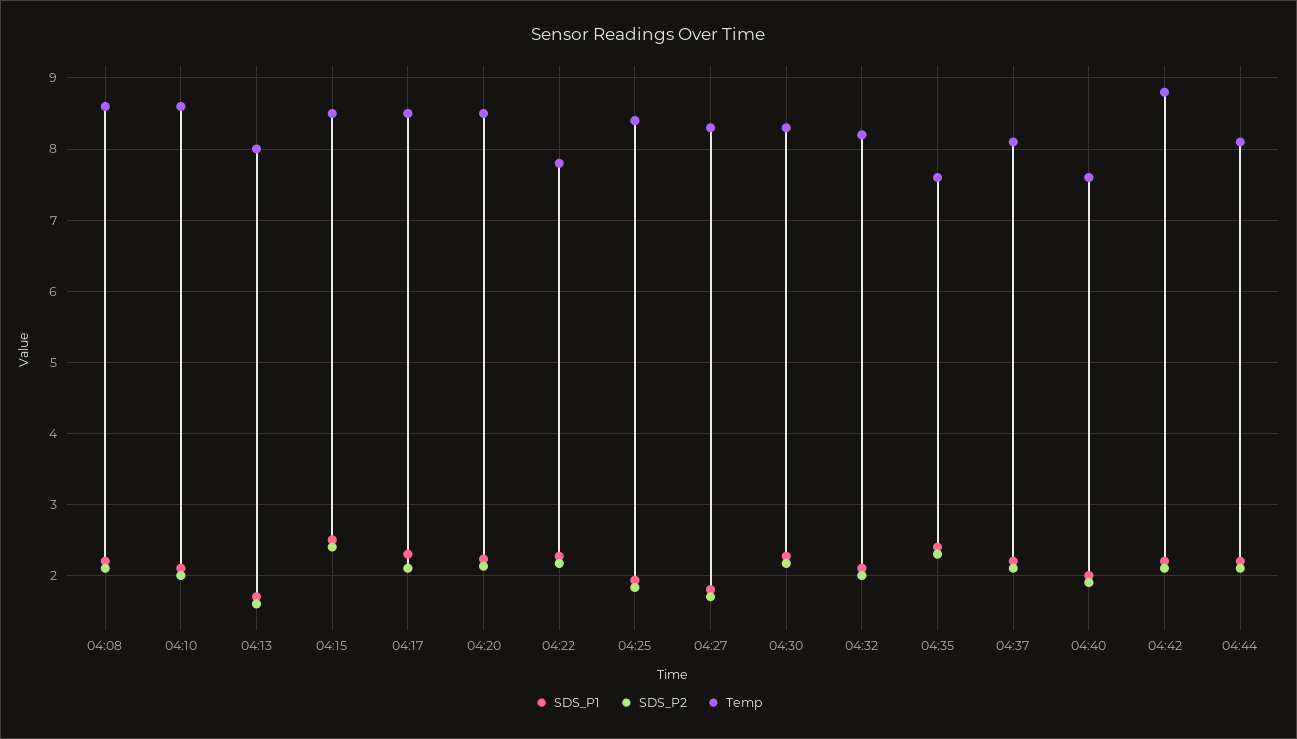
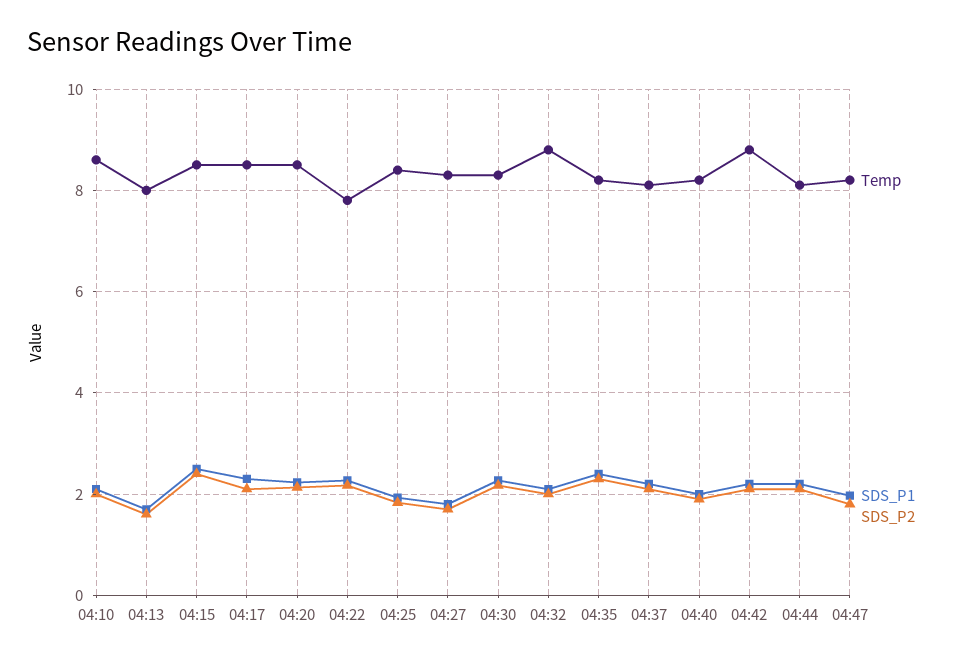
SDS_P1, 04:08: 2.2 -> none
SDS_P2, 04:08: 2.1 -> none
Temp, 04:08: 8.6 -> none
Temp, 04:32: 8.2 -> 8.8
Temp, 04:35: 7.6 -> 8.2
Temp, 04:40: 7.6 -> 8.2
Temp, 04:47: none -> 8.2
SDS_P1, 04:47: none -> 2
SDS_P2, 04:47: none -> 1.8

